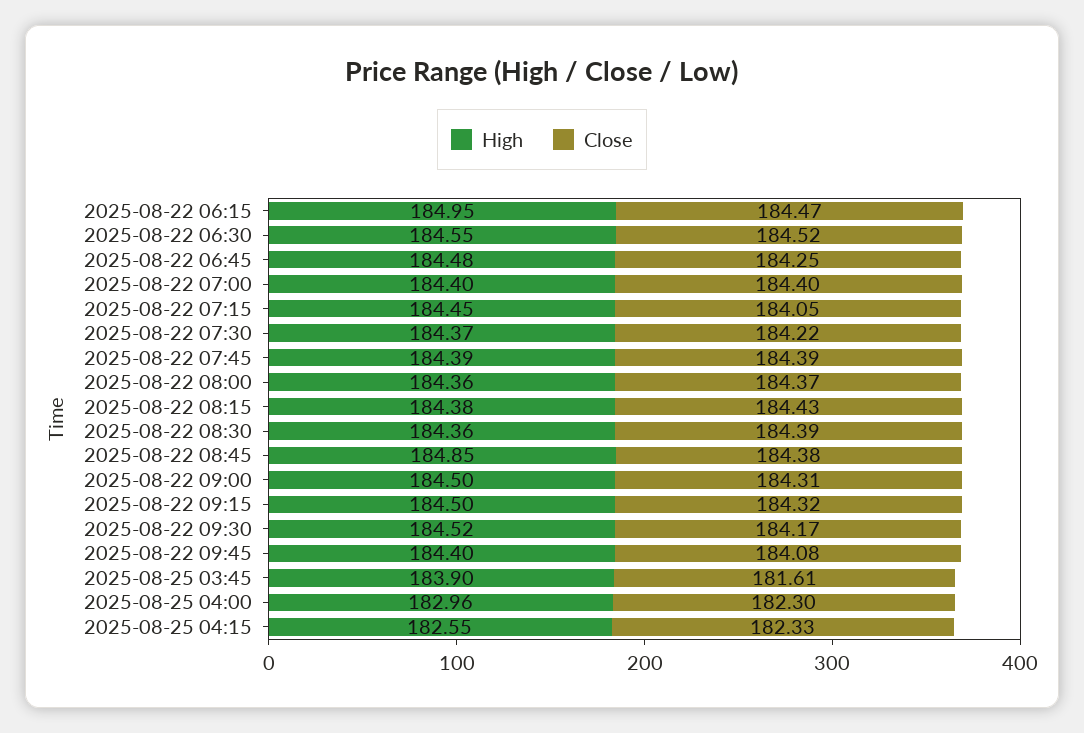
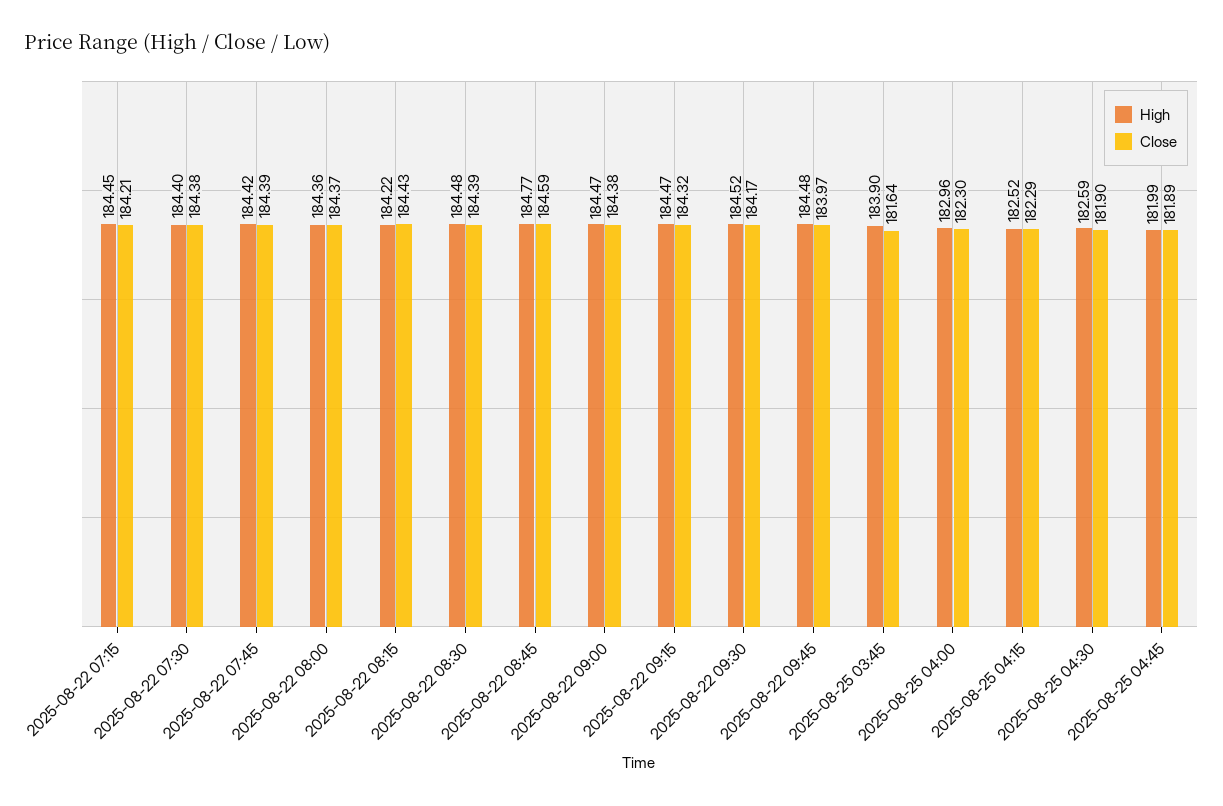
High, 2025-08-22 06:15: 184.95 -> none
Close, 2025-08-22 06:15: 184.47 -> none
High, 2025-08-22 06:30: 184.55 -> none
Close, 2025-08-22 06:30: 184.52 -> none
High, 2025-08-22 06:45: 184.48 -> none
Close, 2025-08-22 06:45: 184.25 -> none
High, 2025-08-22 07:00: 184.4 -> none
Close, 2025-08-22 07:00: 184.4 -> none
Close, 2025-08-22 07:15: 184.05 -> 184.21
High, 2025-08-22 07:30: 184.37 -> 184.4
Close, 2025-08-22 07:30: 184.22 -> 184.38
High, 2025-08-22 07:45: 184.39 -> 184.42
High, 2025-08-22 08:15: 184.38 -> 184.22
High, 2025-08-22 08:30: 184.36 -> 184.48
High, 2025-08-22 08:45: 184.85 -> 184.77
Close, 2025-08-22 08:45: 184.38 -> 184.59
High, 2025-08-22 09:00: 184.5 -> 184.47
Close, 2025-08-22 09:00: 184.31 -> 184.38
High, 2025-08-22 09:15: 184.5 -> 184.47
High, 2025-08-22 09:45: 184.4 -> 184.48
Close, 2025-08-22 09:45: 184.08 -> 183.97
Close, 2025-08-25 03:45: 181.61 -> 181.64
High, 2025-08-25 04:15: 182.55 -> 182.52
Close, 2025-08-25 04:15: 182.33 -> 182.29
High, 2025-08-25 04:30: none -> 182.59
Close, 2025-08-25 04:30: none -> 181.9
High, 2025-08-25 04:45: none -> 181.99
Close, 2025-08-25 04:45: none -> 181.89

